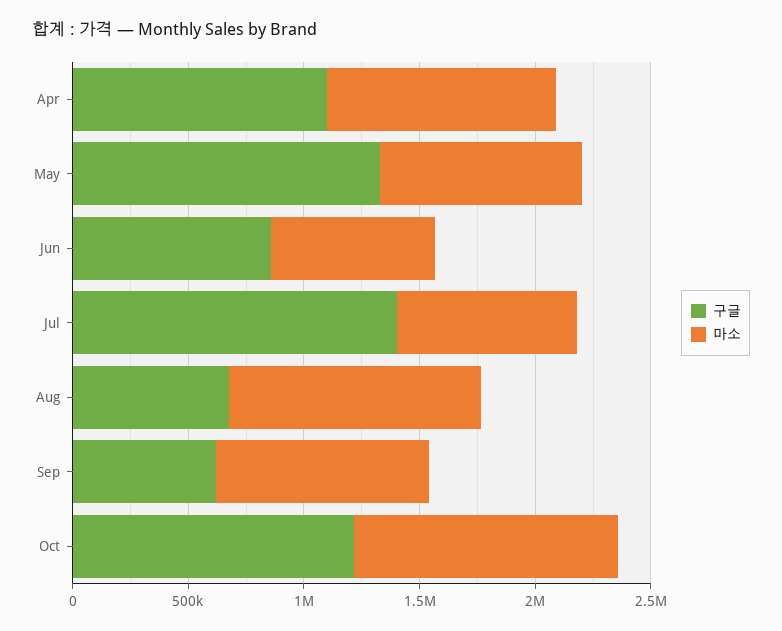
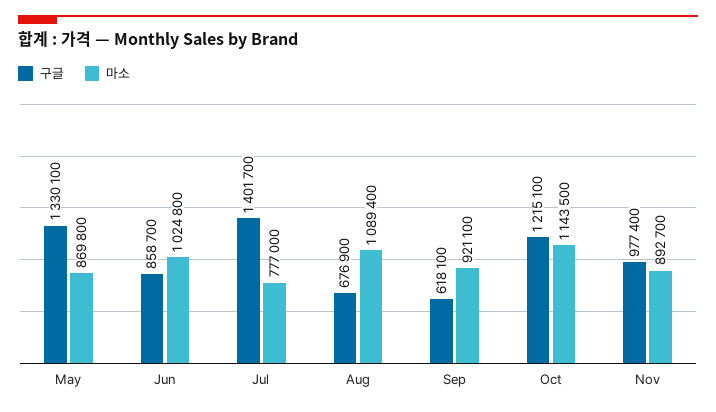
구글, Apr: 1100000 -> none
마소, Apr: 1000000 -> none
마소, Jun: 700000 -> 1024800
구글, Nov: none -> 977400
마소, Nov: none -> 892700

